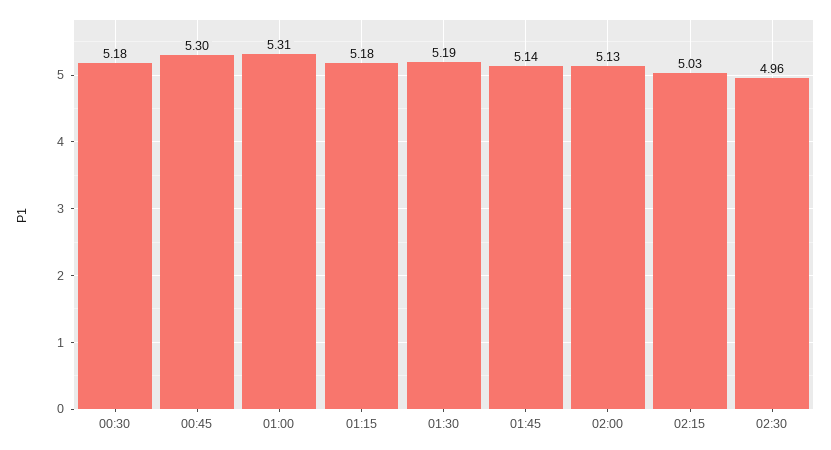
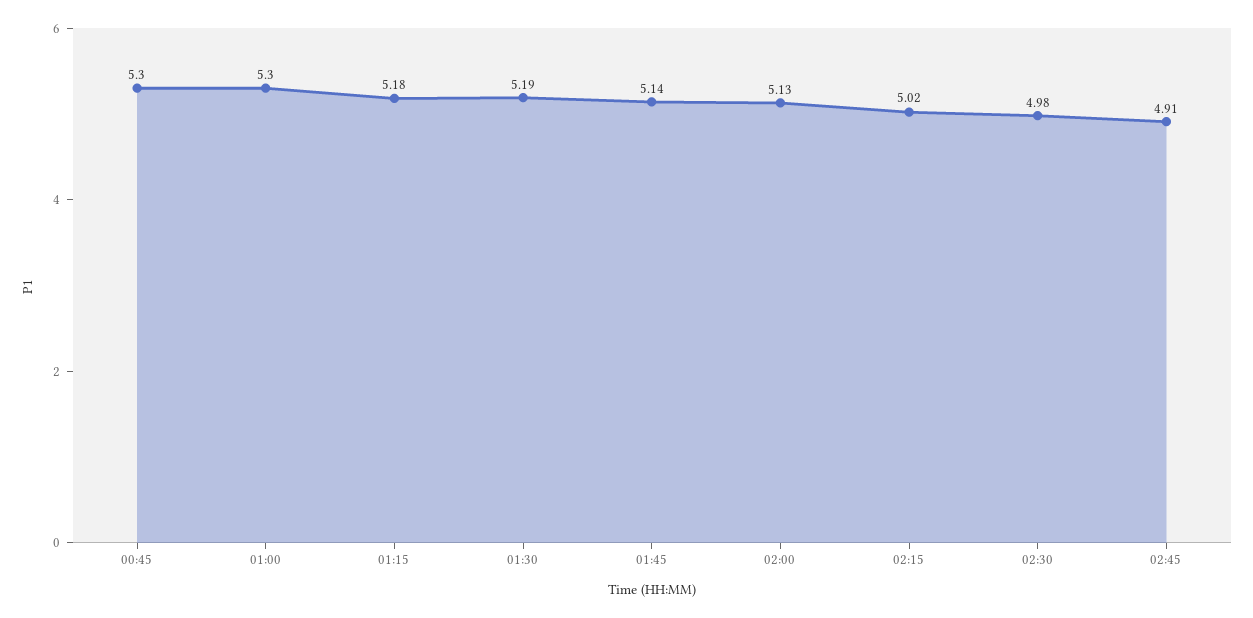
00:30: 5.18 -> none
01:00: 5.31 -> 5.3
02:15: 5.03 -> 5.02
02:30: 4.96 -> 4.98
02:45: none -> 4.91

